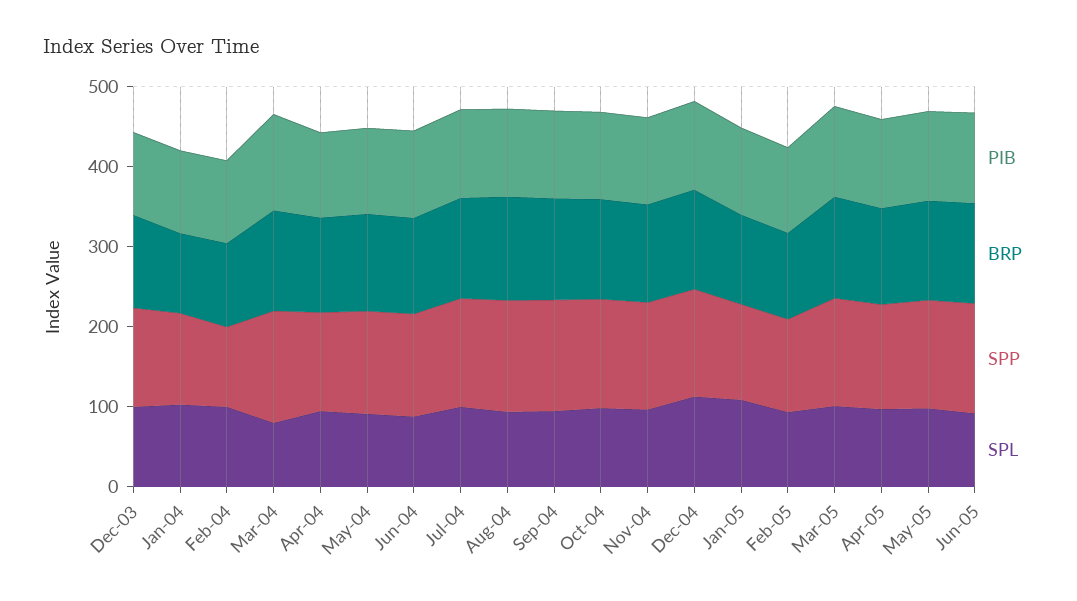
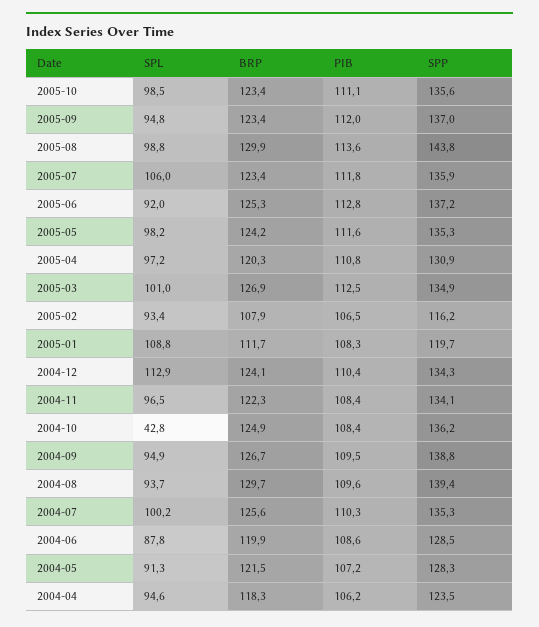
PIB, Dec-03: 100 -> none
BRP, Dec-03: 120 -> none
SPP, Dec-03: 120 -> none
SPL, Dec-03: 100 -> none
PIB, Jan-04: 100 -> none
BRP, Jan-04: 100 -> none
SPP, Jan-04: 120 -> none
SPL, Jan-04: 100 -> none
PIB, Feb-04: 100 -> none
BRP, Feb-04: 100 -> none
SPP, Feb-04: 100 -> none
SPL, Feb-04: 100 -> none
PIB, Mar-04: 120 -> none
BRP, Mar-04: 120 -> none
SPP, Mar-04: 140 -> none
SPL, Mar-04: 80 -> none
SPL, Oct-04: 100 -> 42.8
SPL, 2005-10: none -> 98.5
BRP, 2005-10: none -> 123.4
PIB, 2005-10: none -> 111.1
SPP, 2005-10: none -> 135.6
SPL, 2005-09: none -> 94.8
BRP, 2005-09: none -> 123.4
PIB, 2005-09: none -> 112
SPP, 2005-09: none -> 137
SPL, 2005-08: none -> 98.8
BRP, 2005-08: none -> 129.9
PIB, 2005-08: none -> 113.6
SPP, 2005-08: none -> 143.8
SPL, 2005-07: none -> 106
BRP, 2005-07: none -> 123.4
PIB, 2005-07: none -> 111.8
SPP, 2005-07: none -> 135.9

